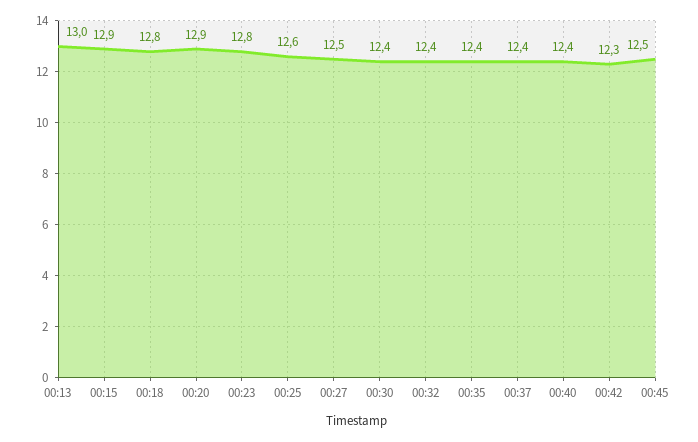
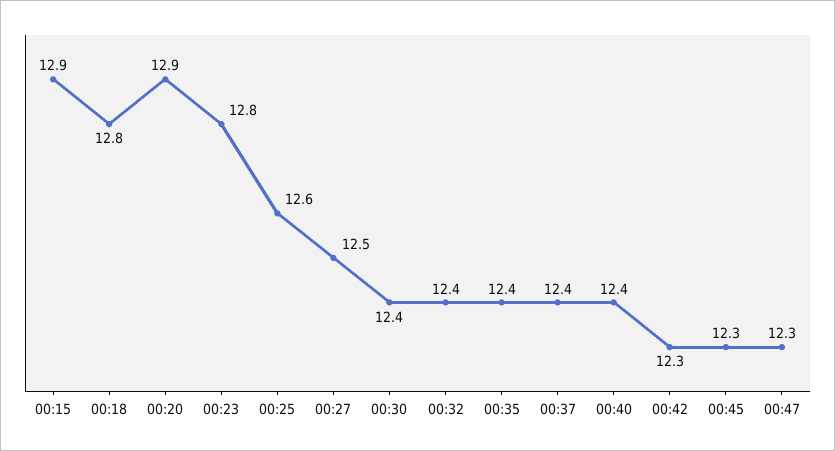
00:13: 13 -> none
00:45: 12.5 -> 12.3
00:47: none -> 12.3

